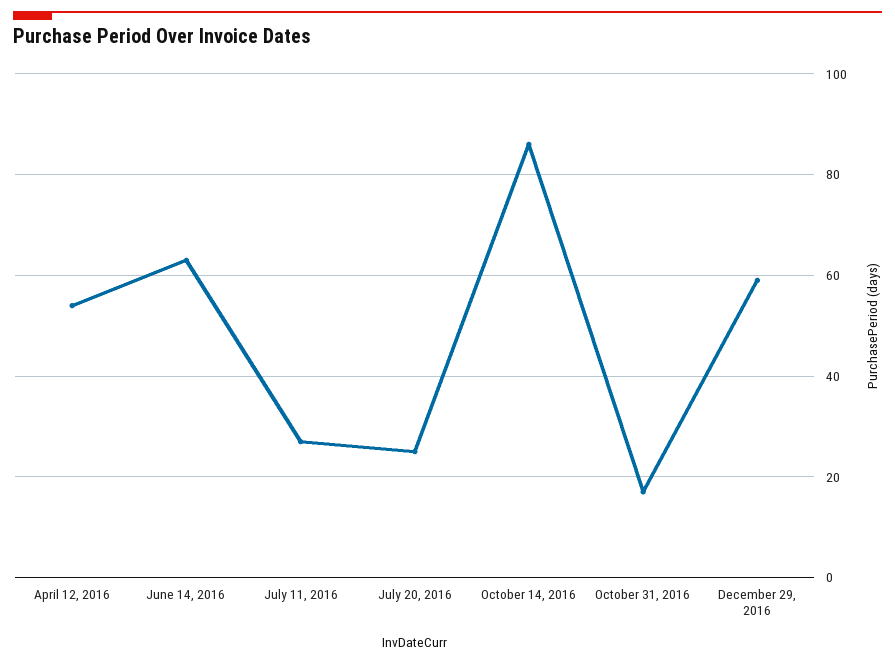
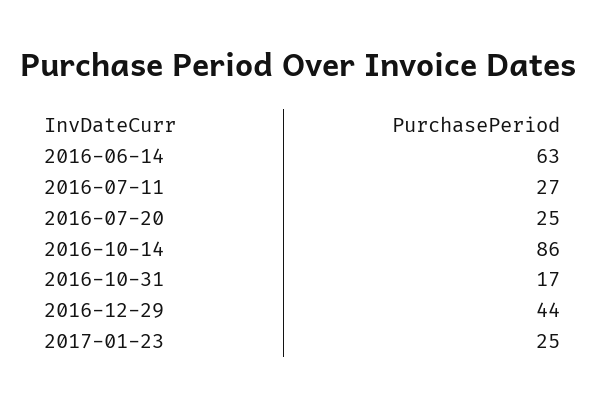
April 12, 2016: 55 -> none
December 29, 2016: 60 -> 44
2017-01-23: none -> 25

